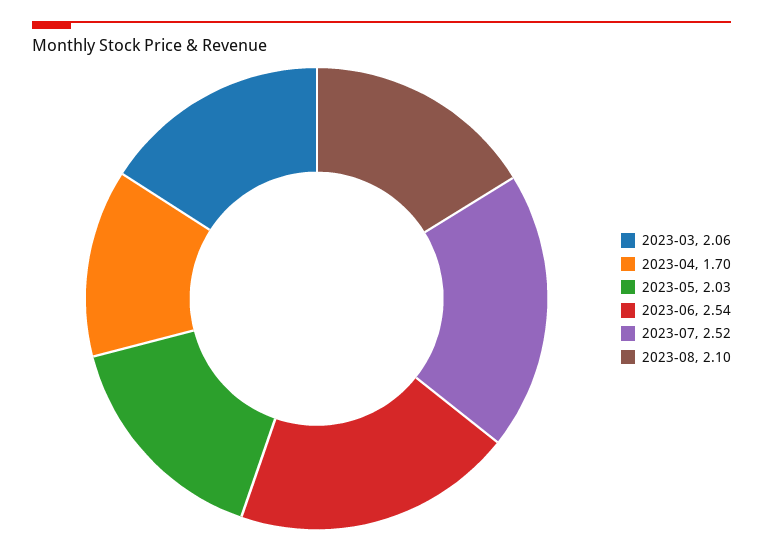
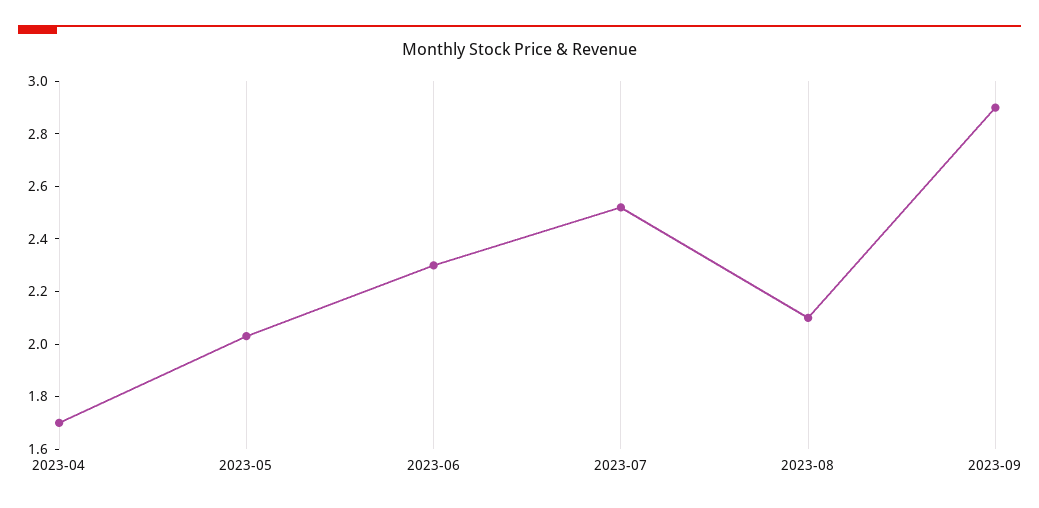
2023-03: 2.06 -> none
2023-06: 2.54 -> 2.3
2023-09: none -> 2.9

